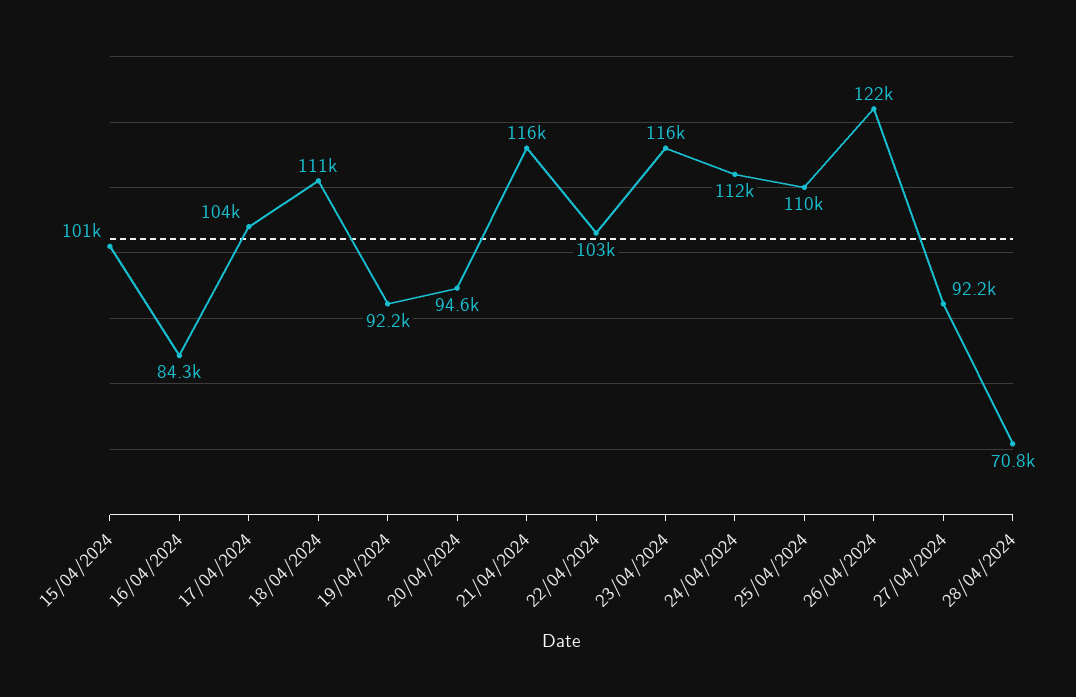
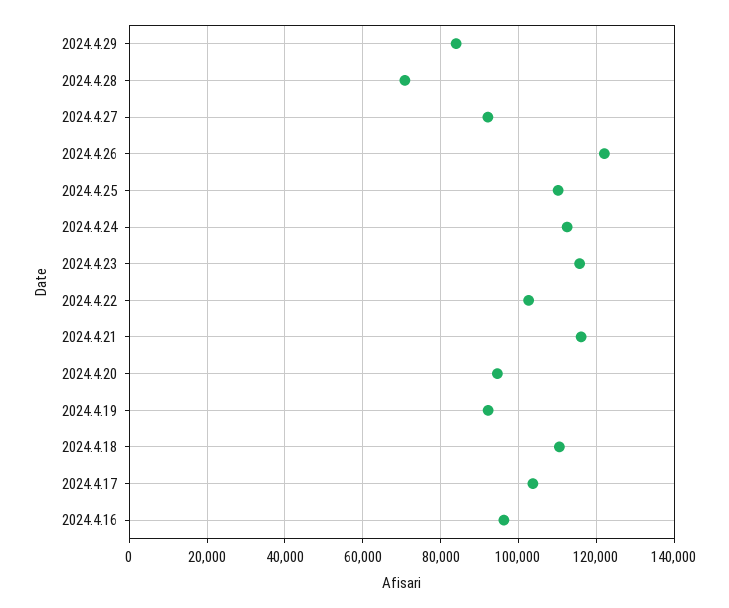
15/04/2024: 101000 -> none
16/04/2024: 84300 -> 96000
2024.4.29: none -> 84000

